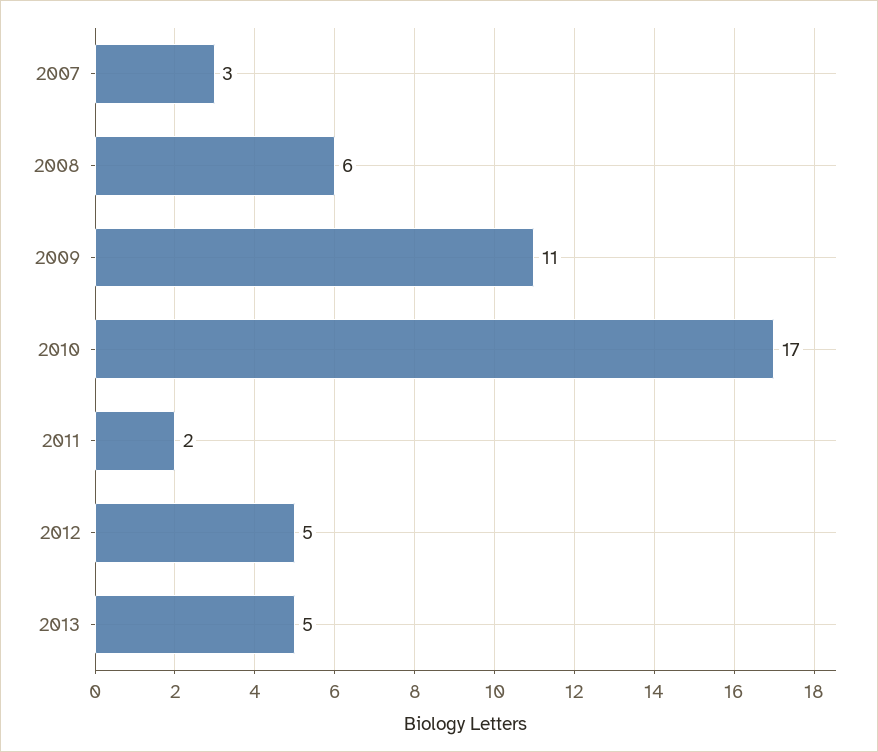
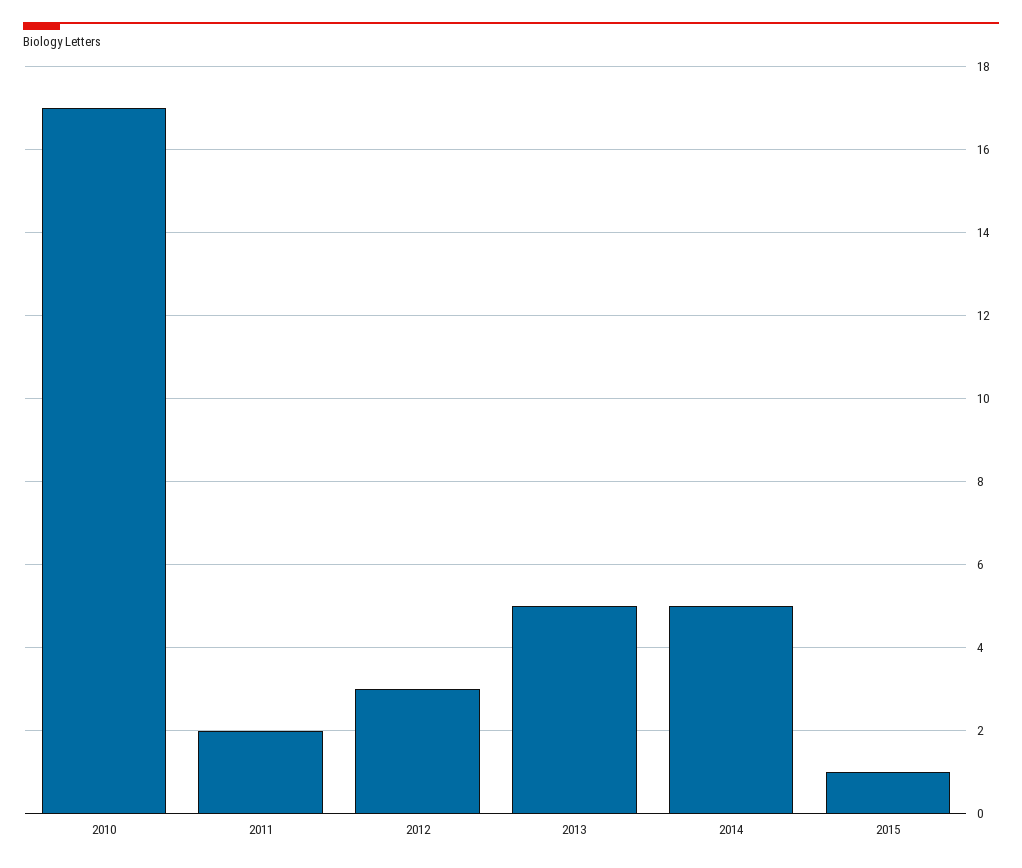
2007: 3 -> none
2008: 6 -> none
2009: 11 -> none
2012: 5 -> 3
2014: none -> 5
2015: none -> 1

